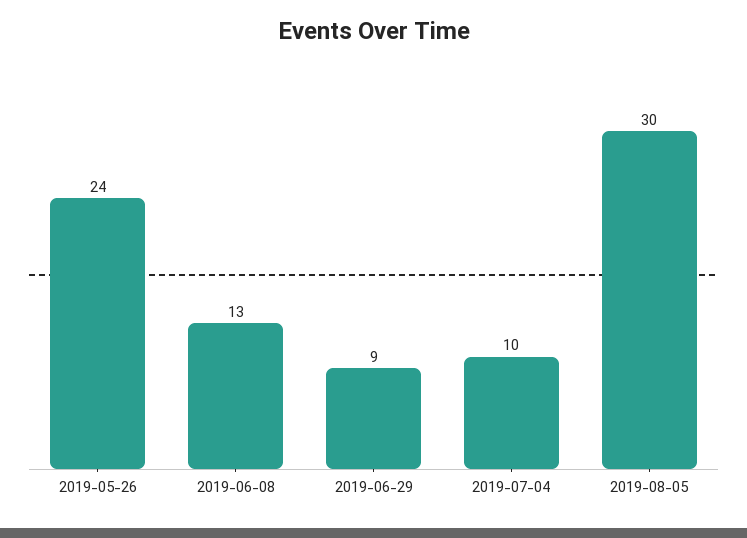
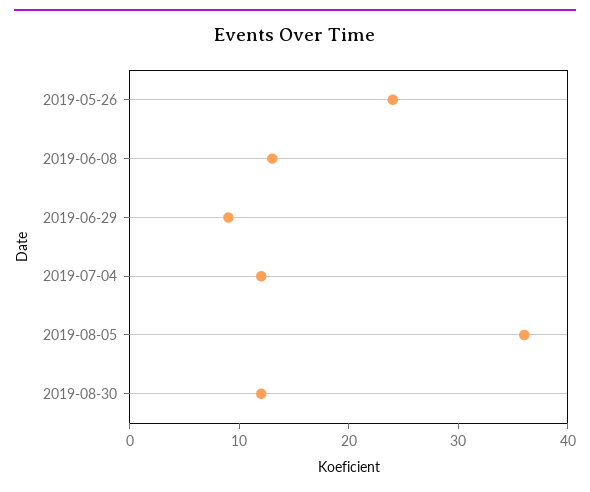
2019-07-04: 10 -> 12
2019-08-05: 30 -> 36
2019-08-30: none -> 12

